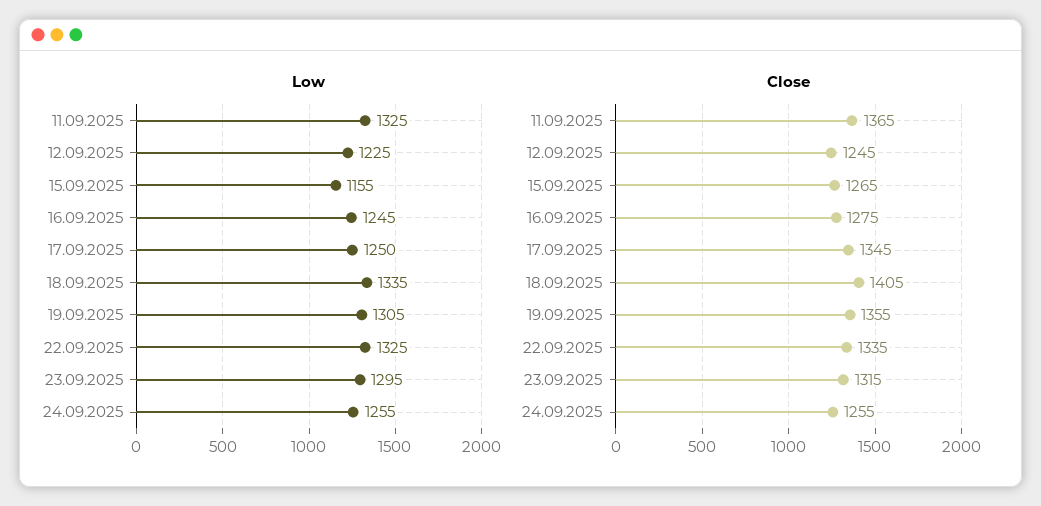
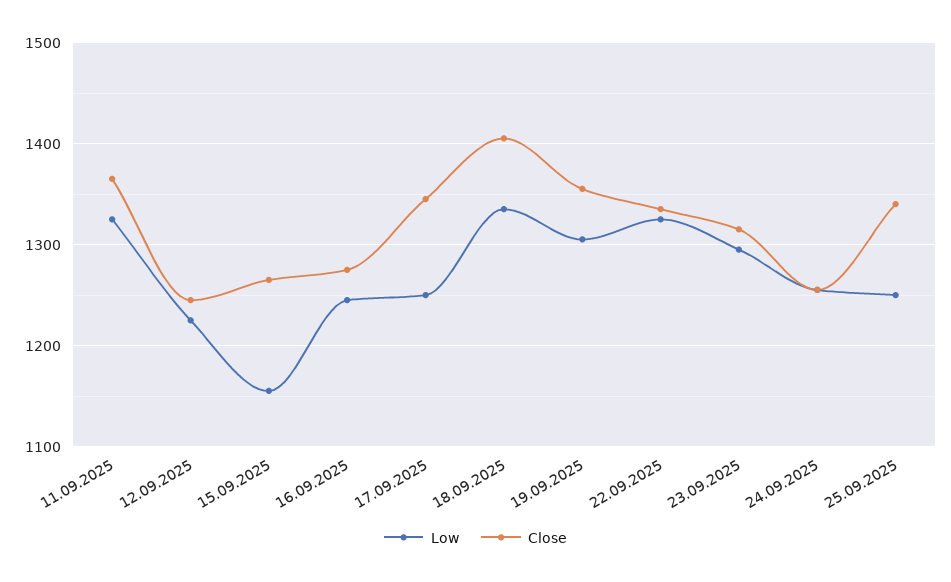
Low, 25.09.2025: none -> 1250
Close, 25.09.2025: none -> 1340

